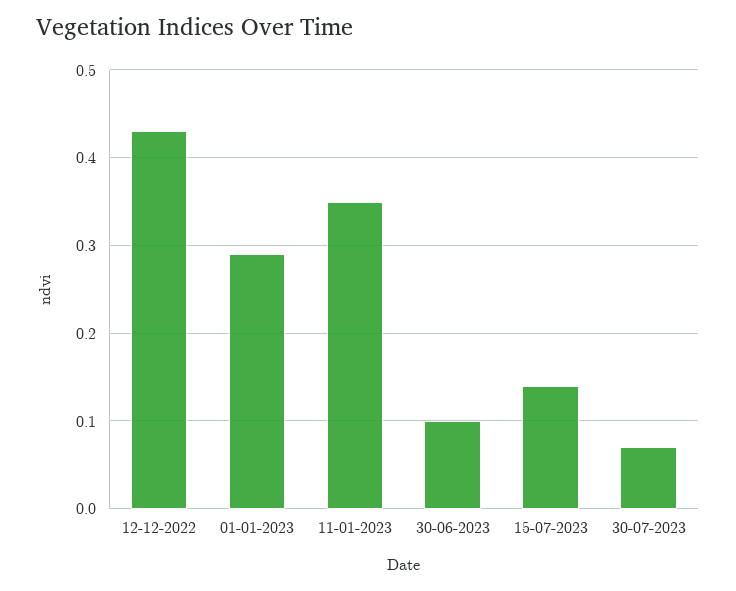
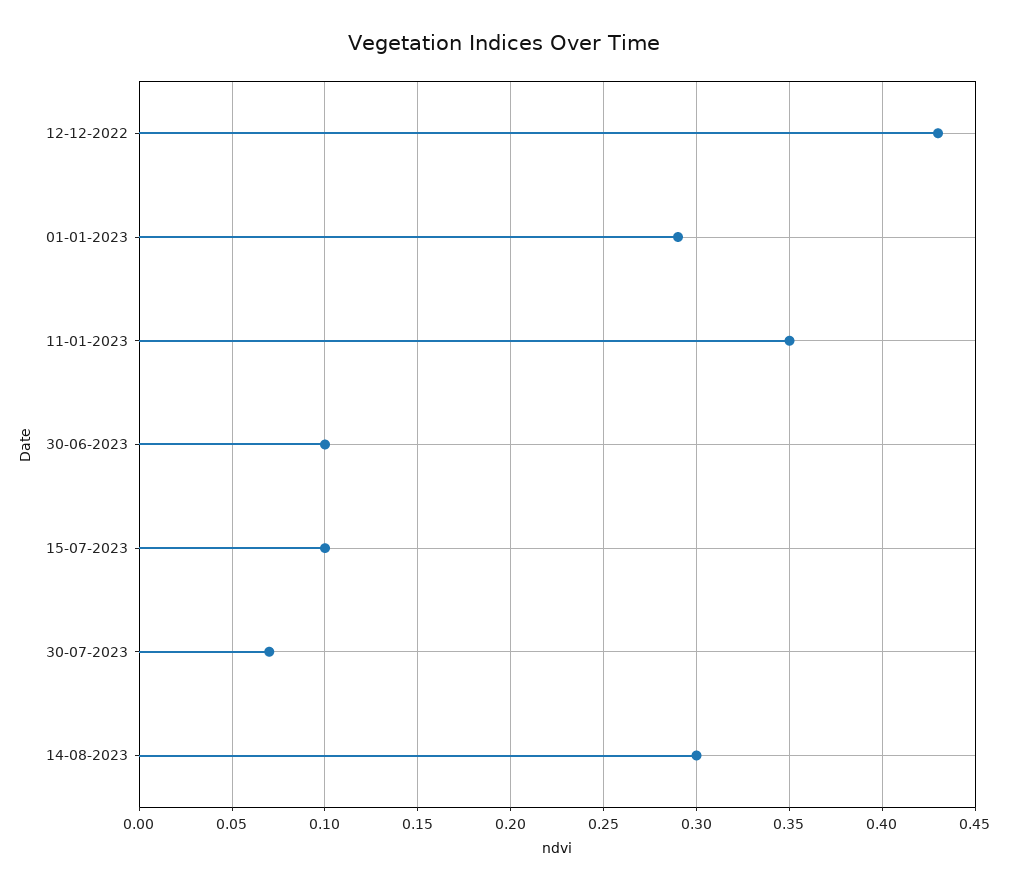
15-07-2023: 0.14 -> 0.1
14-08-2023: none -> 0.3

